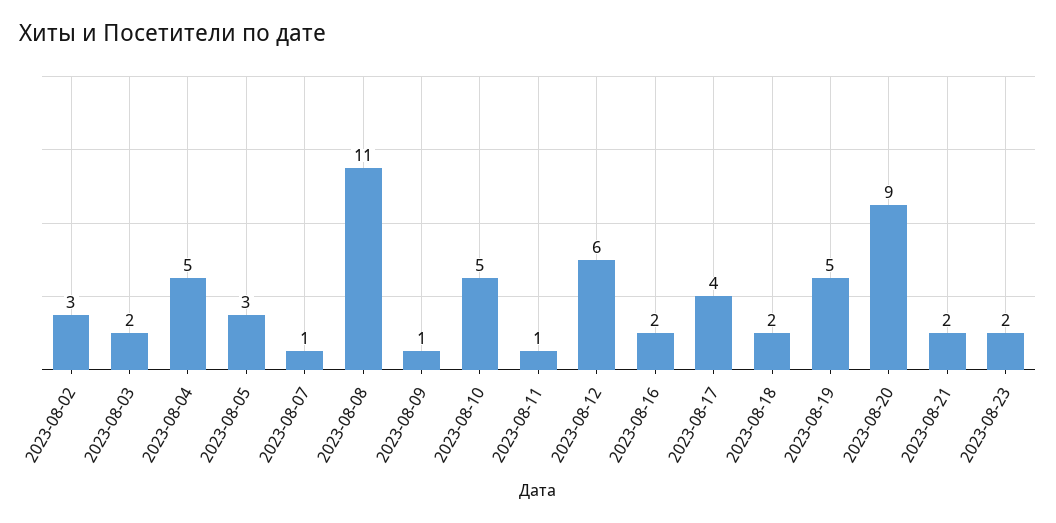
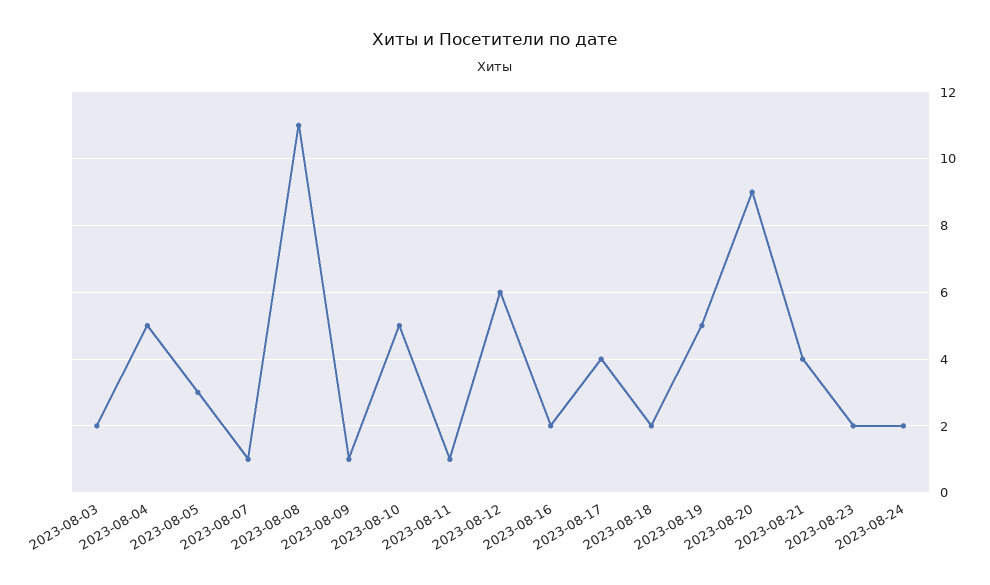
2023-08-02: 3 -> none
2023-08-21: 2 -> 4
2023-08-24: none -> 2

